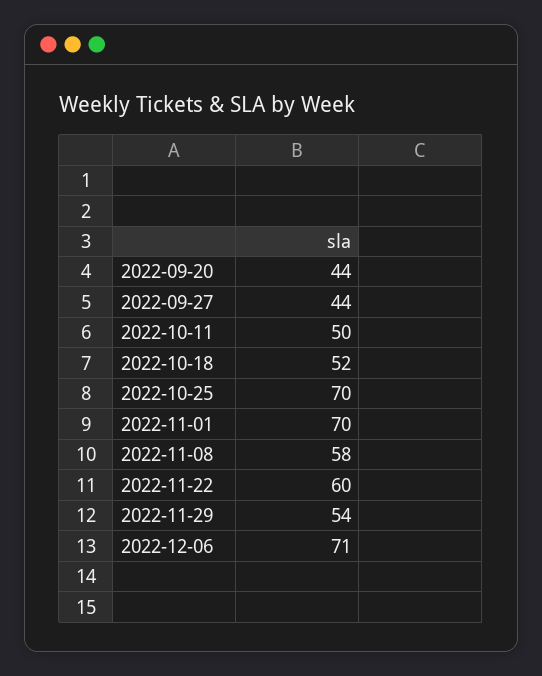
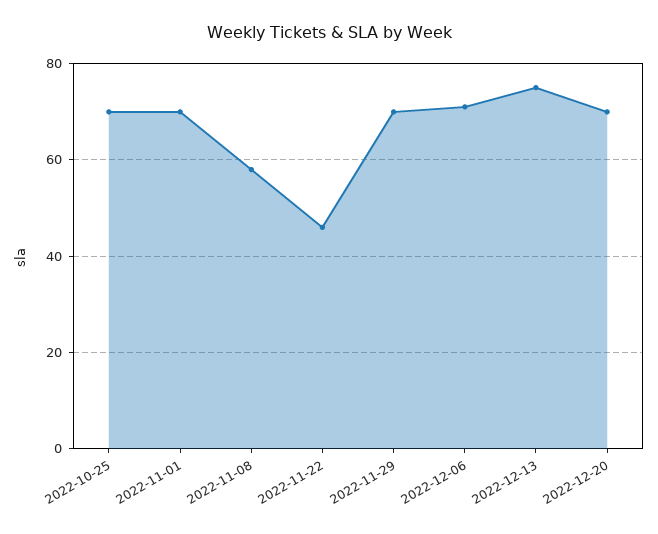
2022-09-20: 44 -> none
2022-09-27: 44 -> none
2022-10-11: 50 -> none
2022-10-18: 52 -> none
2022-11-22: 60 -> 45
2022-11-29: 54 -> 70
2022-12-13: none -> 75
2022-12-20: none -> 70

